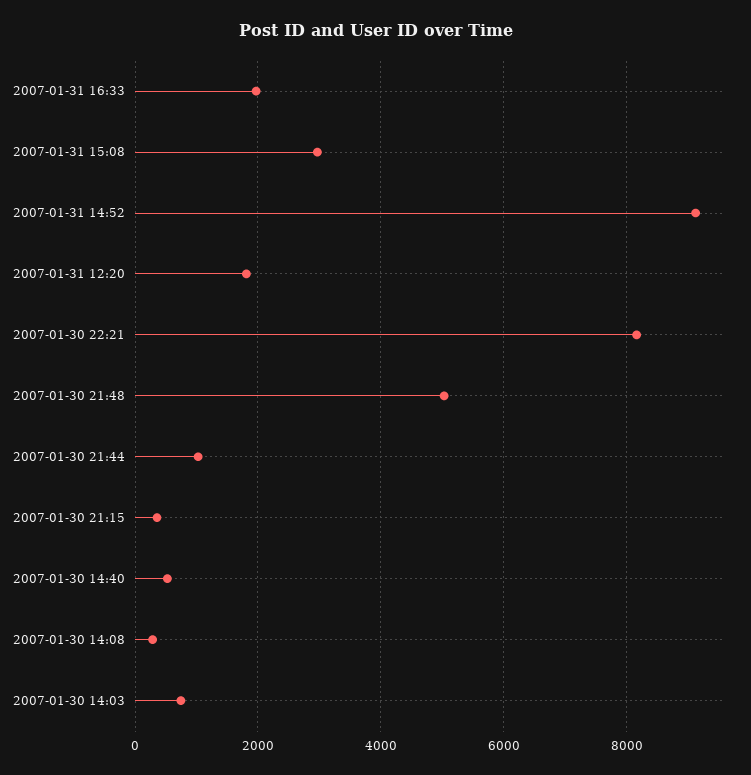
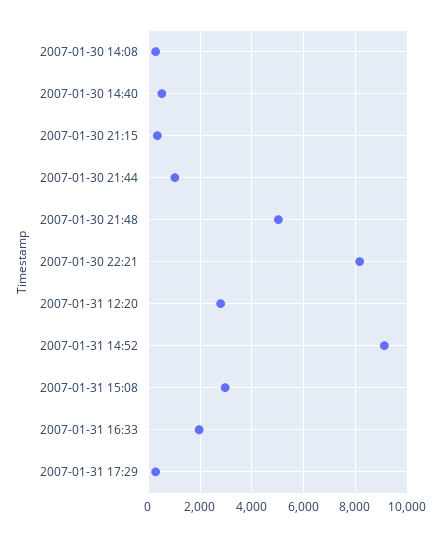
2007-01-31 12:20: 1800 -> 2750
2007-01-30 14:03: 800 -> none
2007-01-31 17:29: none -> 250

